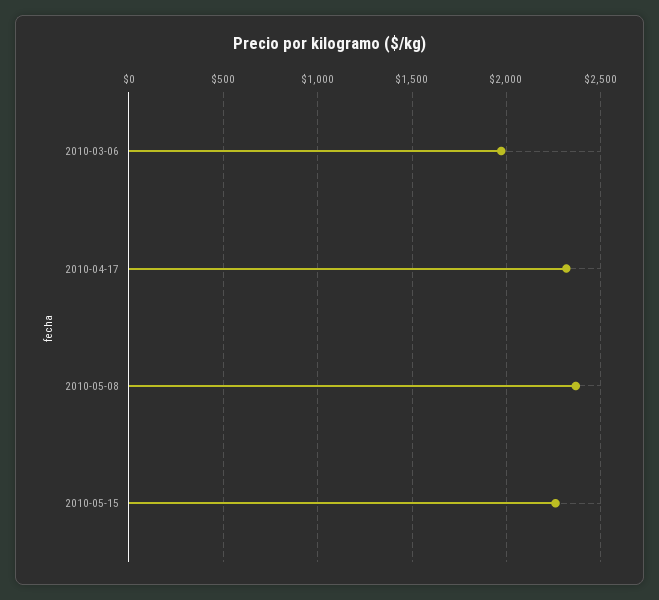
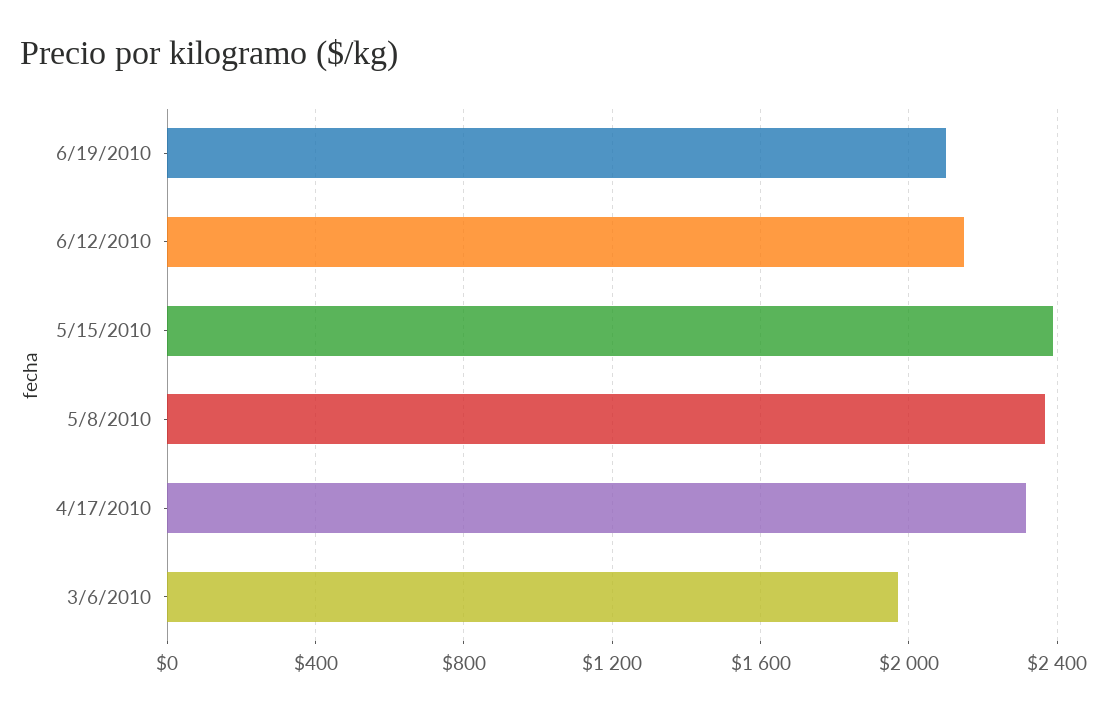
2010-05-15: 2250 -> 2400
6/19/2010: none -> 2100
6/12/2010: none -> 2150

